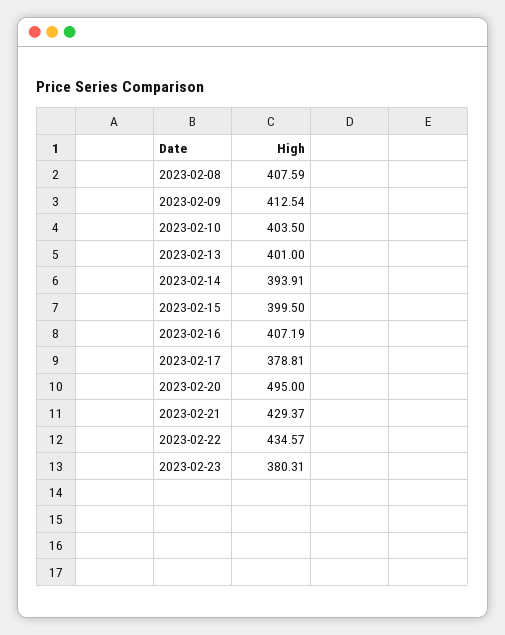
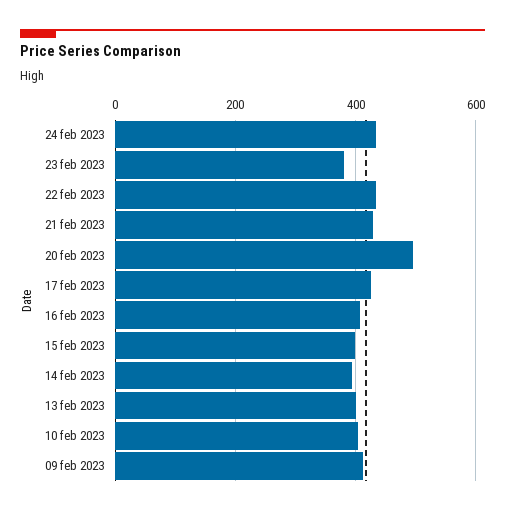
2023-02-08: 407.59 -> none
2023-02-17: 378.81 -> 420
24 feb 2023: none -> 440

